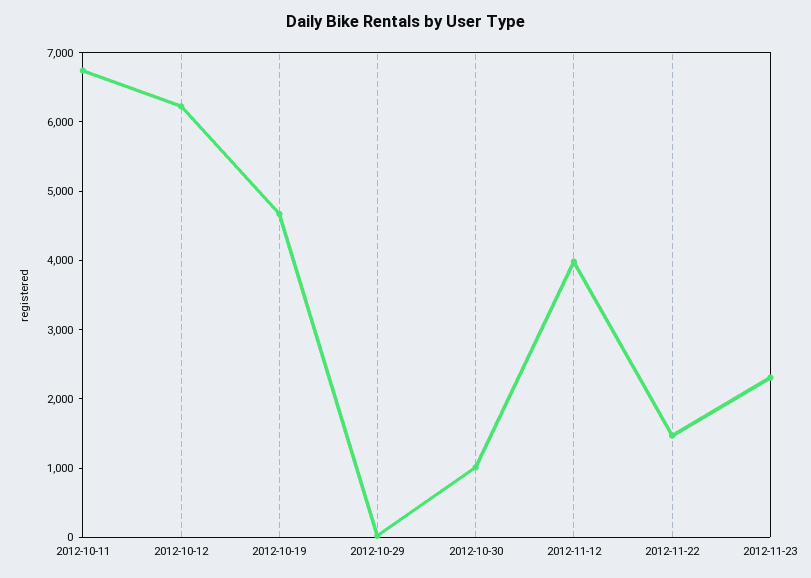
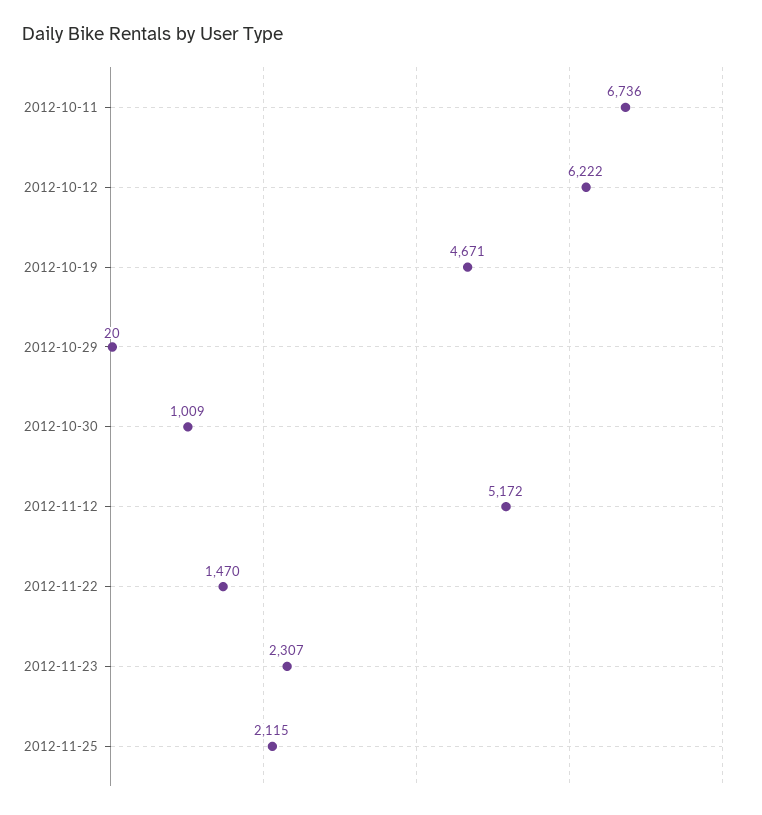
2012-11-12: 4000 -> 5172
2012-11-25: none -> 2115

